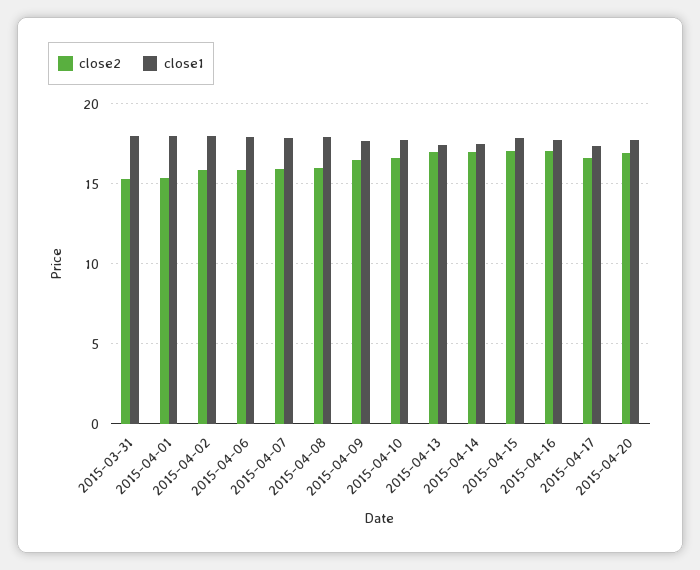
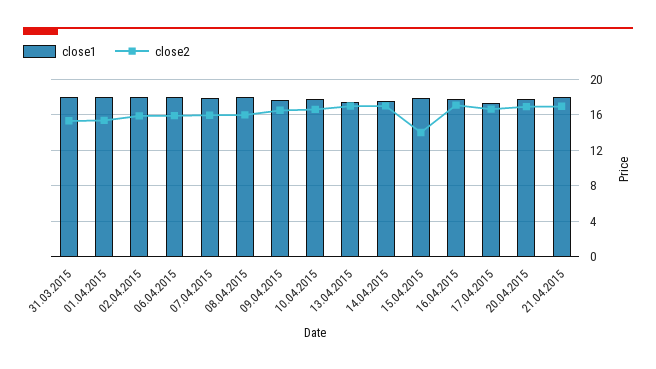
close2, 2015-04-15: 17 -> 14
close1, 21.04.2015: none -> 18
close2, 21.04.2015: none -> 17

